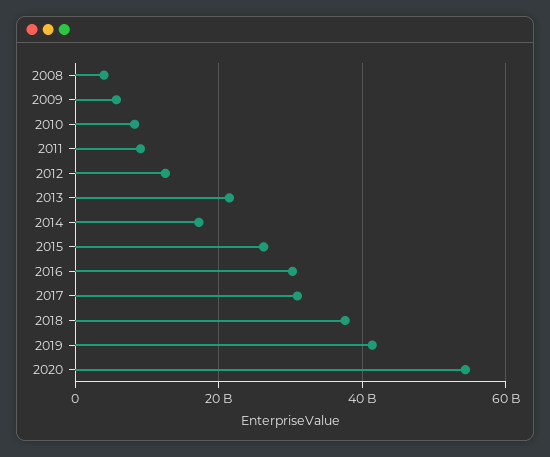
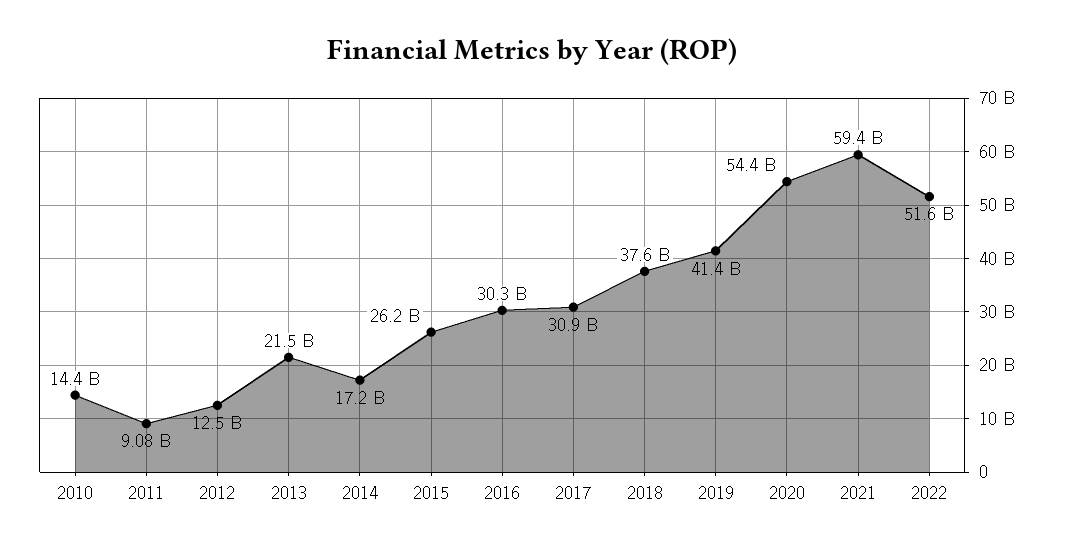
2008: 4000000000 -> none
2009: 6000000000 -> none
2010: 8000000000 -> 14400000000
2021: none -> 59400000000
2022: none -> 51600000000

